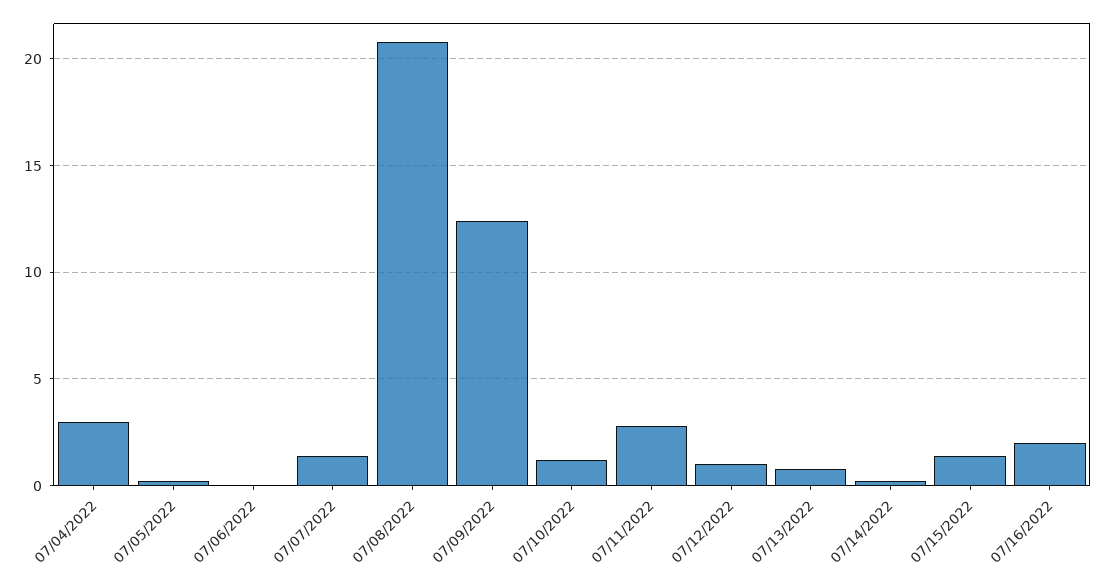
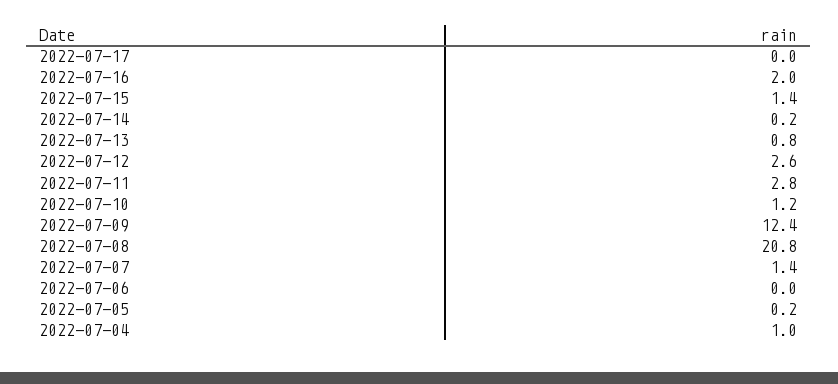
07/04/2022: 3 -> 1
07/12/2022: 1 -> 2.6
2022-07-17: none -> 0

